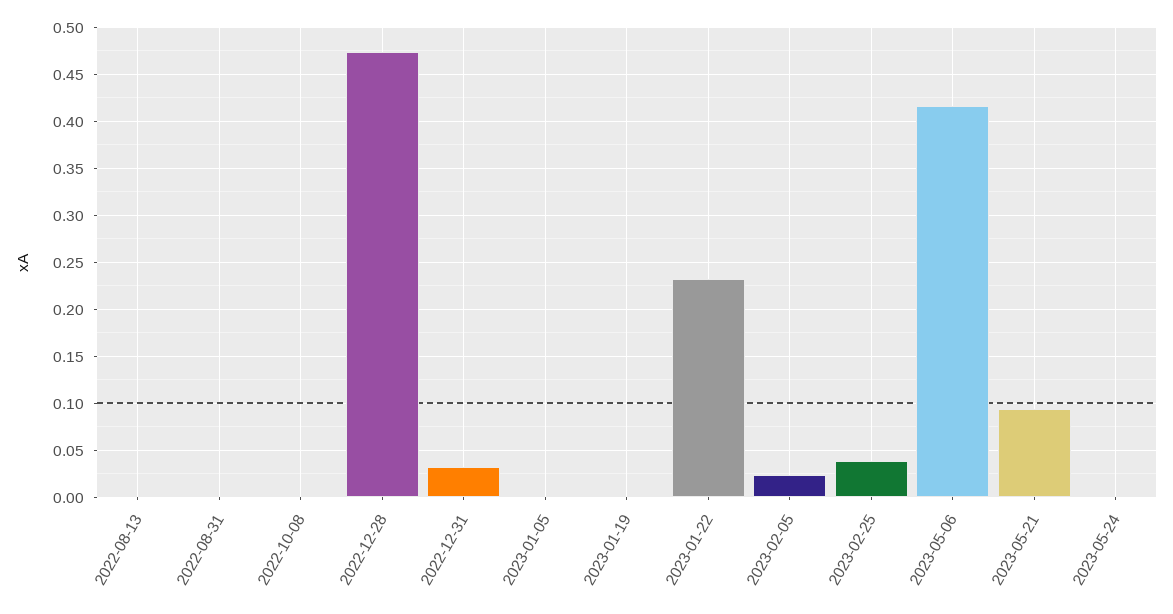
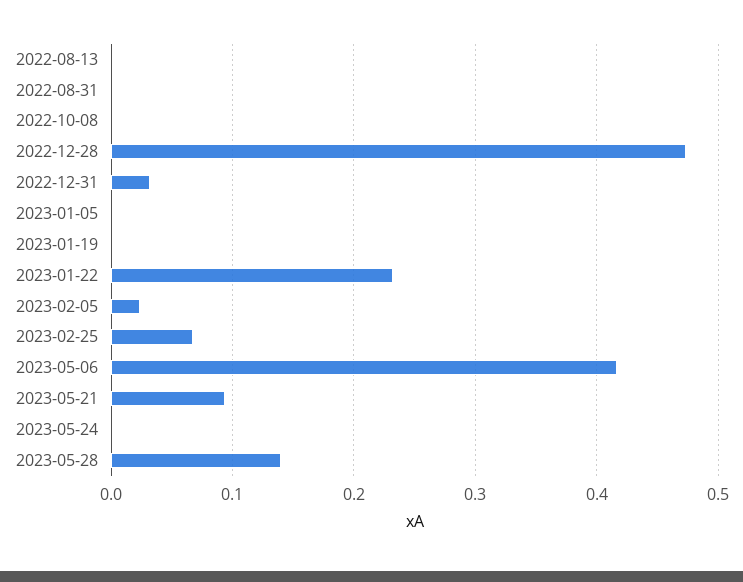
2023-02-25: 0.04 -> 0.07
2023-05-28: none -> 0.14

